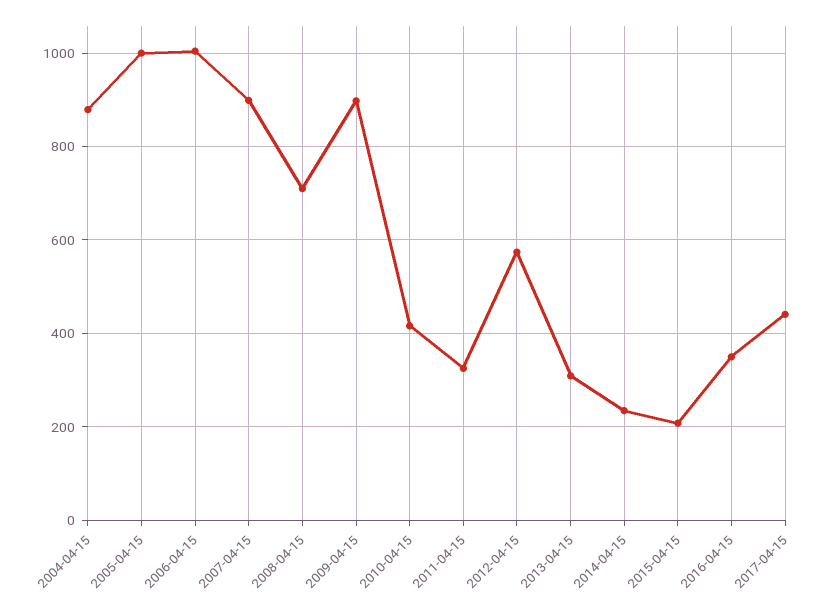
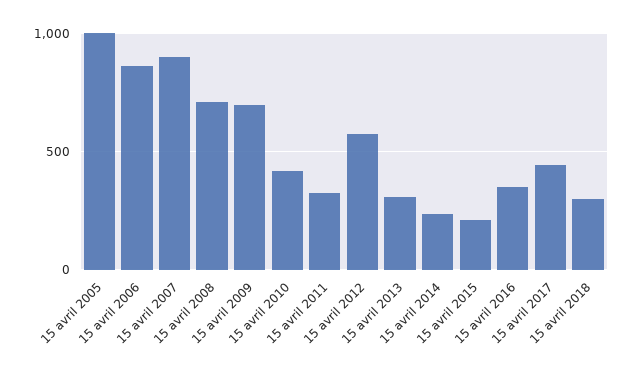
2004-04-15: 880 -> none
2006-04-15: 1000 -> 850
2009-04-15: 900 -> 700
15 avril 2018: none -> 300

